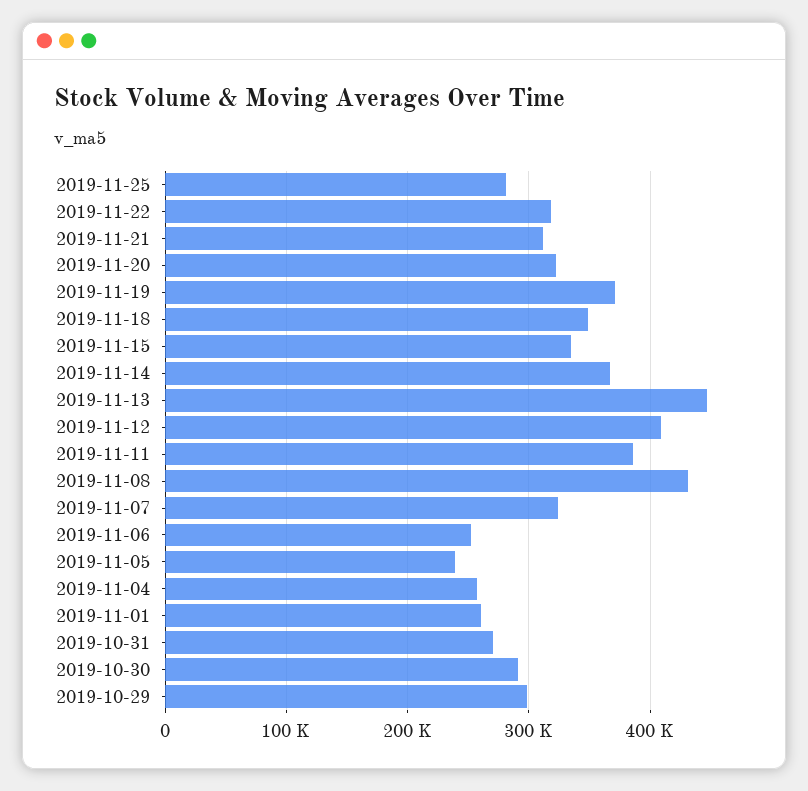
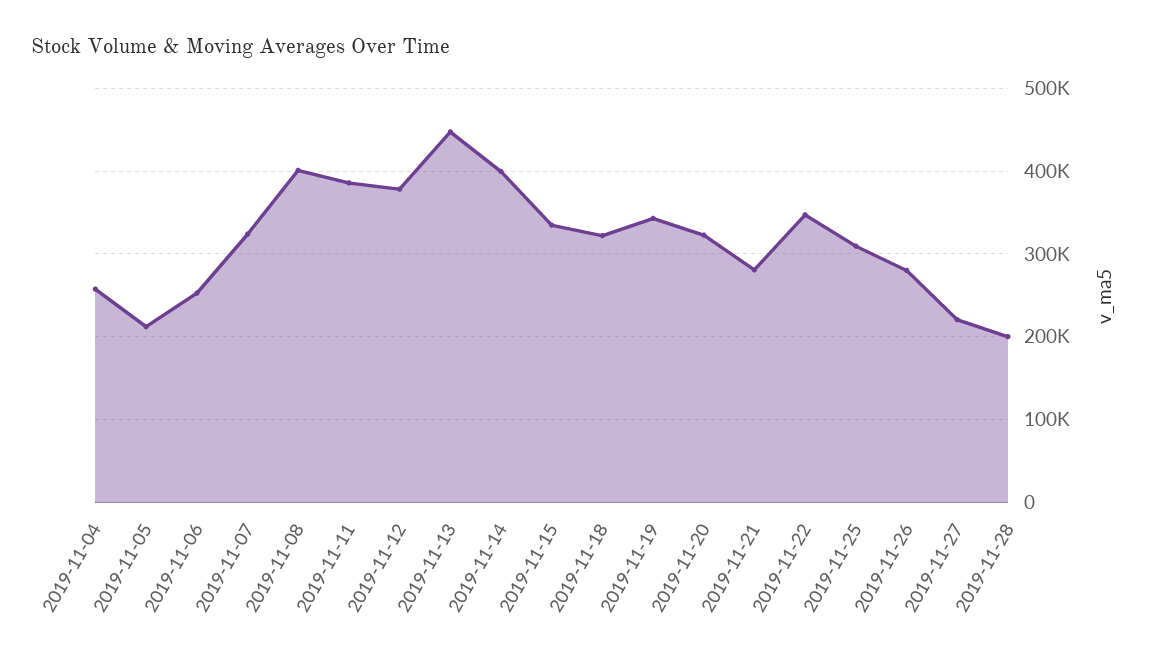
2019-11-25: 280000 -> 310000
2019-11-22: 320000 -> 350000
2019-11-21: 310000 -> 280000
2019-11-19: 370000 -> 340000
2019-11-18: 350000 -> 320000
2019-11-14: 370000 -> 400000
2019-11-12: 410000 -> 380000
2019-11-08: 430000 -> 400000
2019-11-05: 240000 -> 210000
2019-11-01: 260000 -> none
2019-10-31: 270000 -> none
2019-10-30: 290000 -> none
2019-10-29: 300000 -> none
2019-11-26: none -> 280000
2019-11-27: none -> 220000
2019-11-28: none -> 200000

